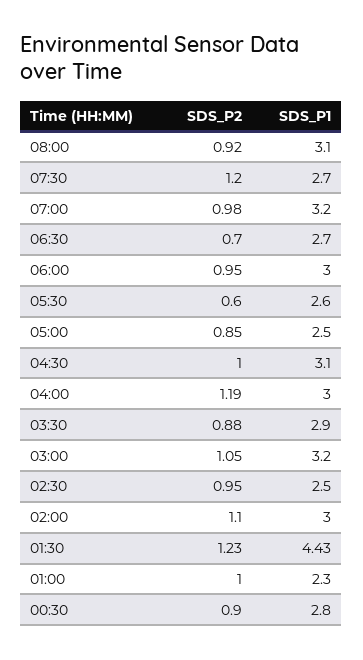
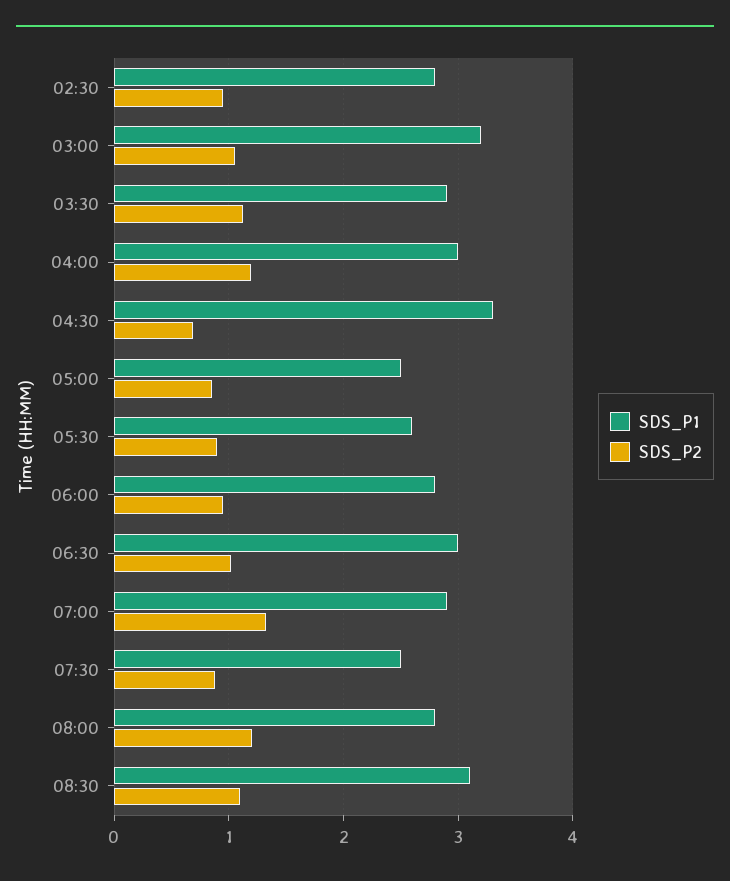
SDS_P2, 08:00: 0.92 -> 1.2
SDS_P1, 08:00: 3.1 -> 2.8
SDS_P2, 07:30: 1.2 -> 0.9
SDS_P1, 07:30: 2.7 -> 2.5
SDS_P2, 07:00: 0.98 -> 1.3
SDS_P1, 07:00: 3.2 -> 2.9
SDS_P2, 06:30: 0.7 -> 1
SDS_P1, 06:30: 2.7 -> 3
SDS_P1, 06:00: 3 -> 2.8
SDS_P2, 05:30: 0.6 -> 0.9
SDS_P2, 04:30: 1 -> 0.7
SDS_P1, 04:30: 3.1 -> 3.3
SDS_P2, 03:30: 0.88 -> 1.1
SDS_P1, 02:30: 2.5 -> 2.8
SDS_P2, 02:00: 1.1 -> none
SDS_P1, 02:00: 3 -> none
SDS_P2, 01:30: 1.23 -> none
SDS_P1, 01:30: 4.43 -> none
SDS_P2, 01:00: 1 -> none
SDS_P1, 01:00: 2.3 -> none
SDS_P2, 00:30: 0.9 -> none
SDS_P1, 00:30: 2.8 -> none
SDS_P1, 08:30: none -> 3.1
SDS_P2, 08:30: none -> 1.1

